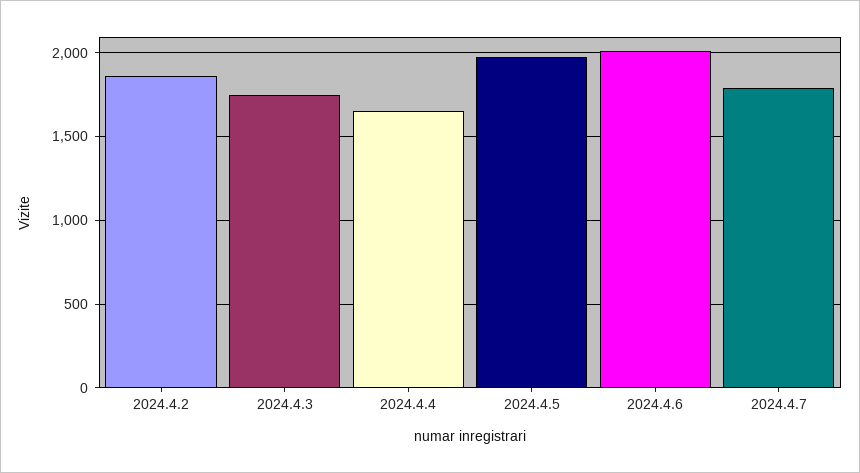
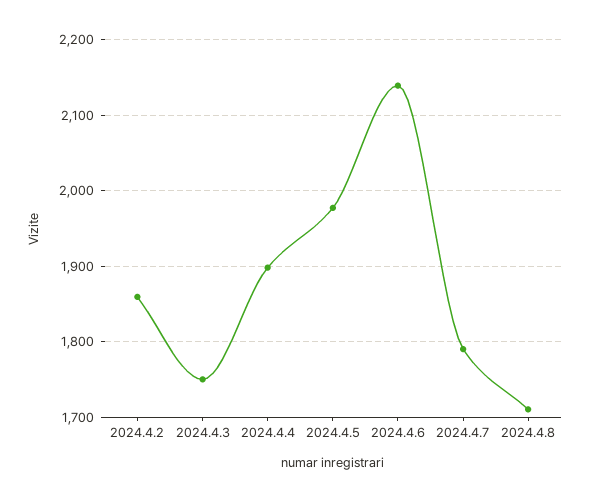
2024.4.4: 1650 -> 1900
2024.4.6: 2000 -> 2140
2024.4.8: none -> 1710

